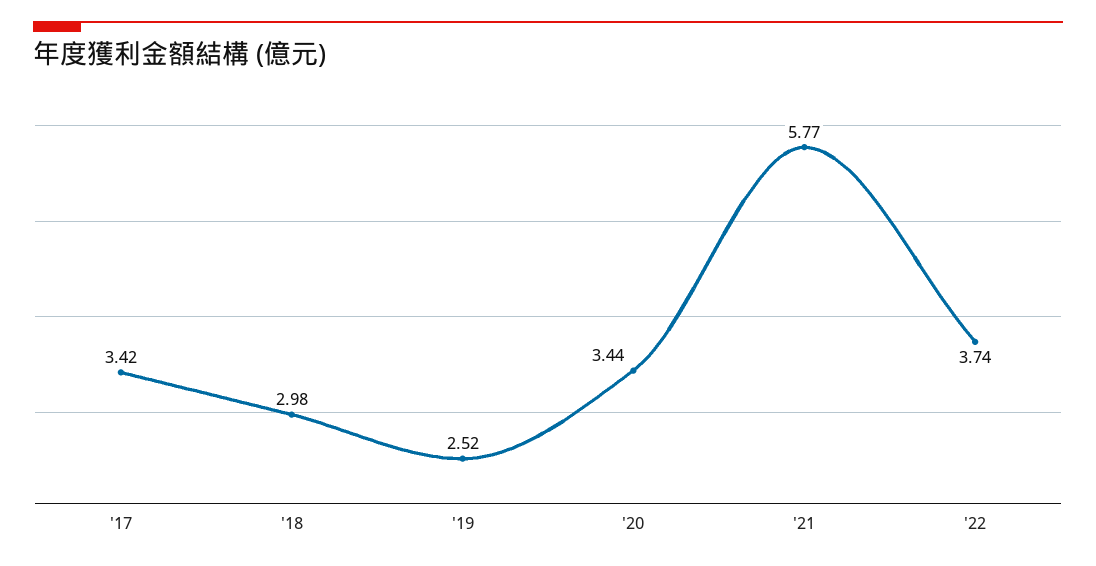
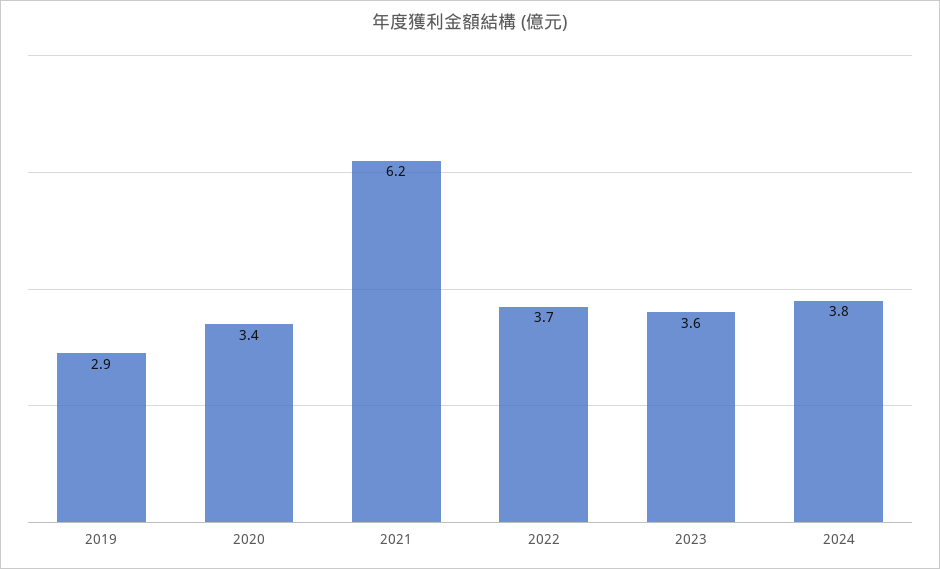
'17: 3.42 -> none
'18: 2.98 -> none
'19: 2.52 -> 2.9
'21: 5.77 -> 6.2
2023: none -> 3.6
2024: none -> 3.8

